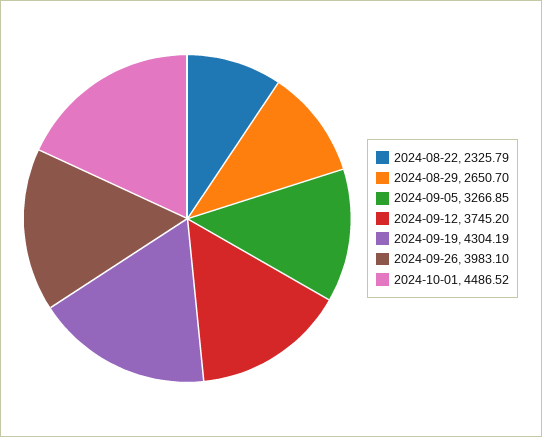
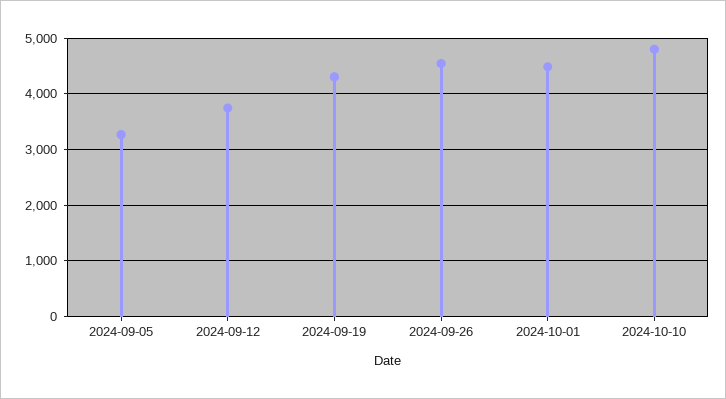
2024-08-22: 2325.79 -> none
2024-08-29: 2650.7 -> none
2024-09-26: 3983.1 -> 4600
2024-10-10: none -> 4800

